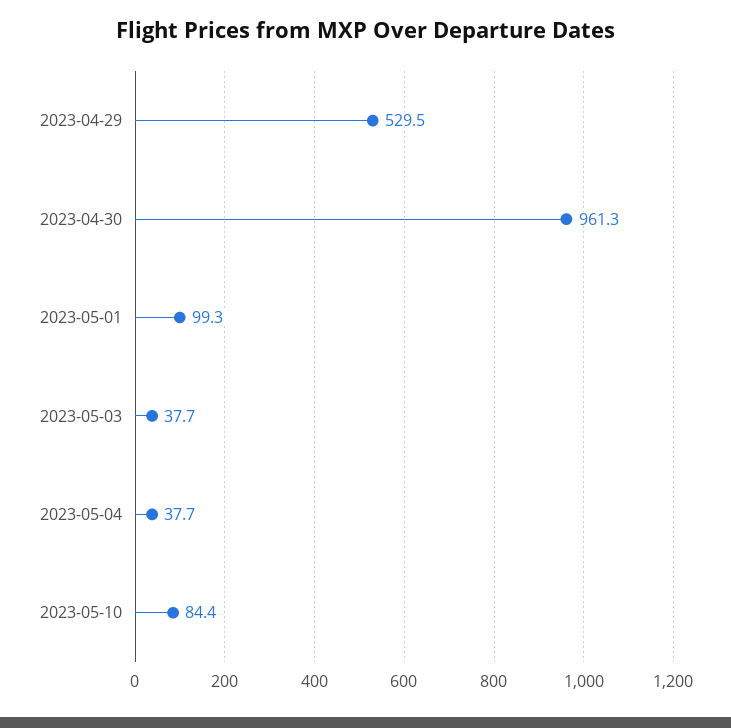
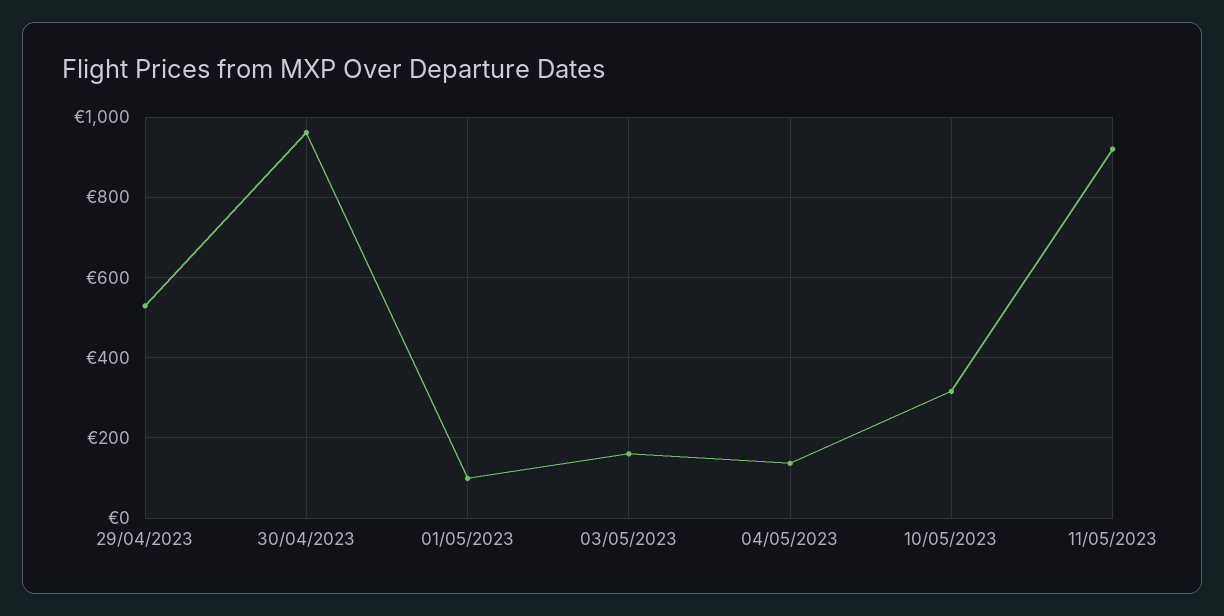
2023-05-03: 37.7 -> 160
2023-05-04: 37.7 -> 140
2023-05-10: 84.4 -> 320
11/05/2023: none -> 920

